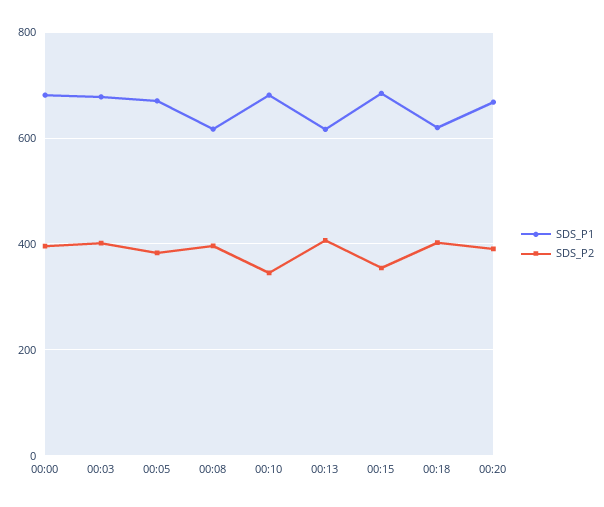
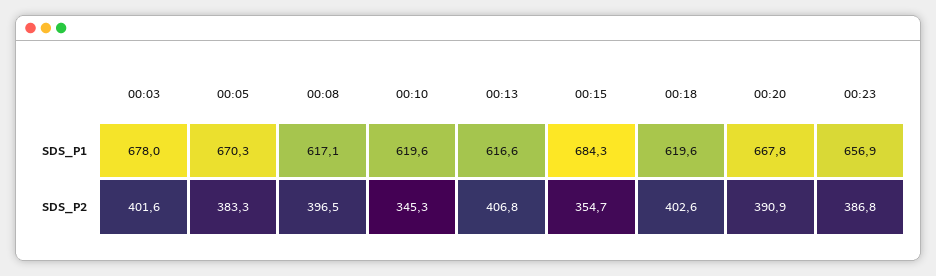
SDS_P1, 00:00: 680 -> none
SDS_P2, 00:00: 400 -> none
SDS_P1, 00:10: 680 -> 619.6
SDS_P1, 00:23: none -> 656.9
SDS_P2, 00:23: none -> 386.8

